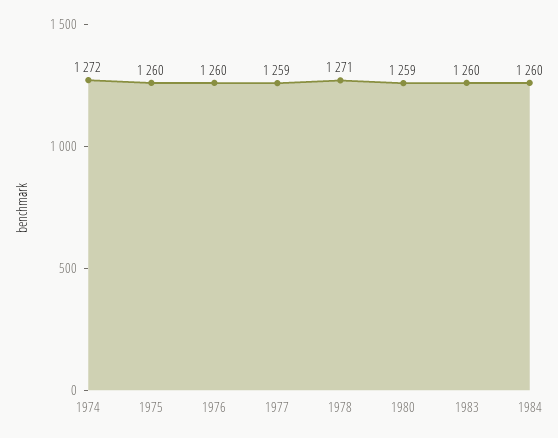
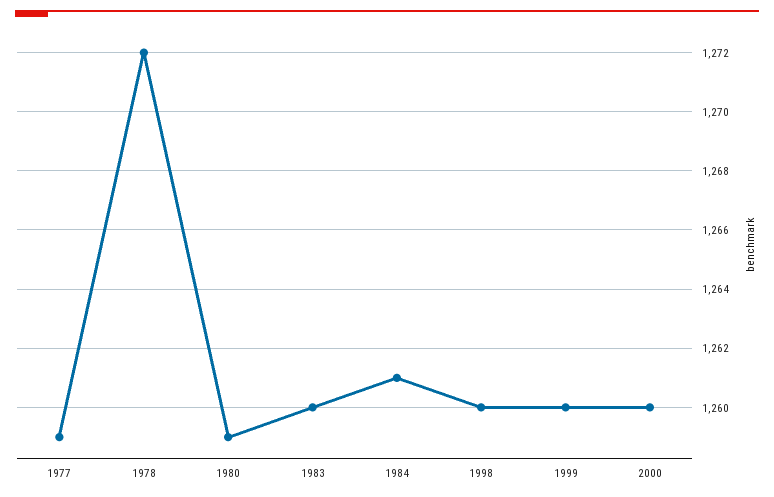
1974: 1272 -> none
1975: 1260 -> none
1976: 1260 -> none
1978: 1271 -> 1272
1984: 1260 -> 1261
1998: none -> 1260
1999: none -> 1260
2000: none -> 1260

